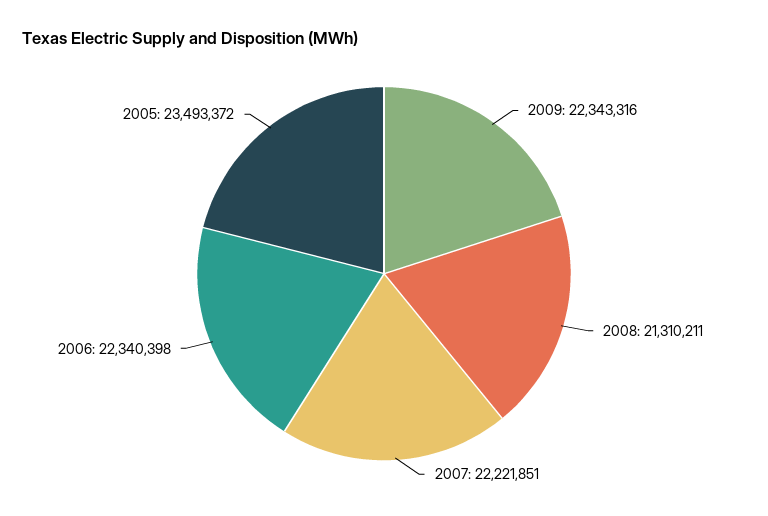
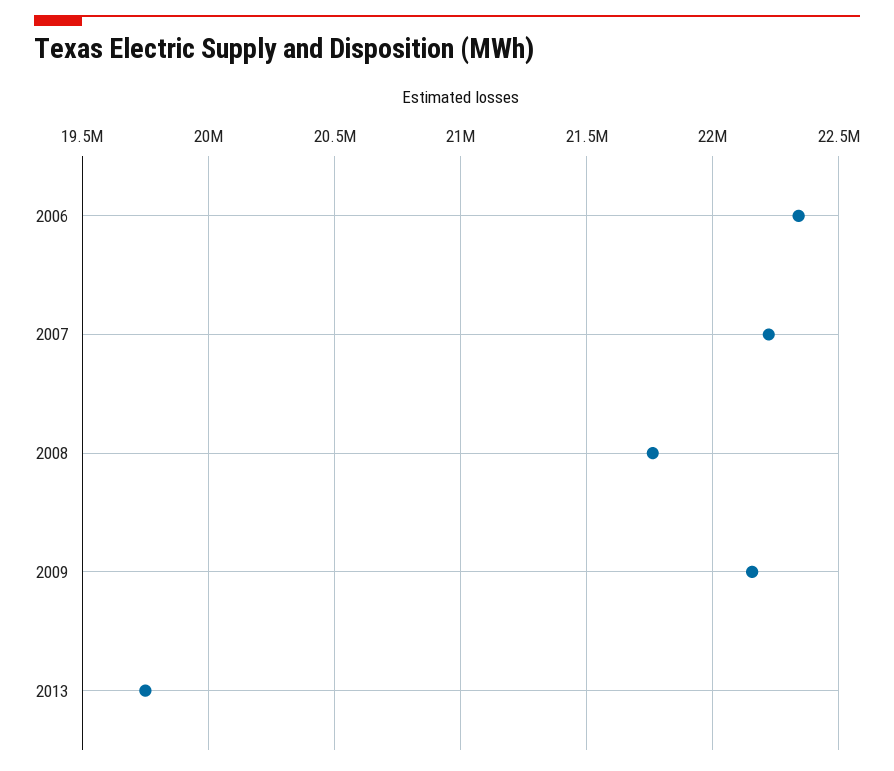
2009: 22343316 -> 22150000
2008: 21310211 -> 21750000
2005: 23493372 -> none
2013: none -> 19750000

